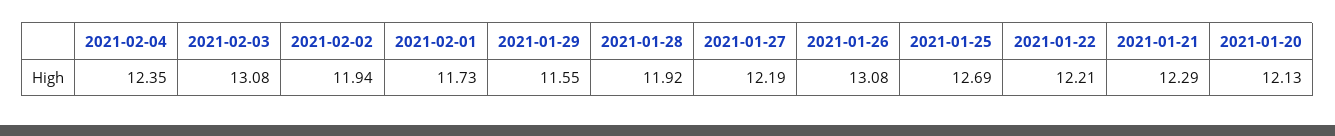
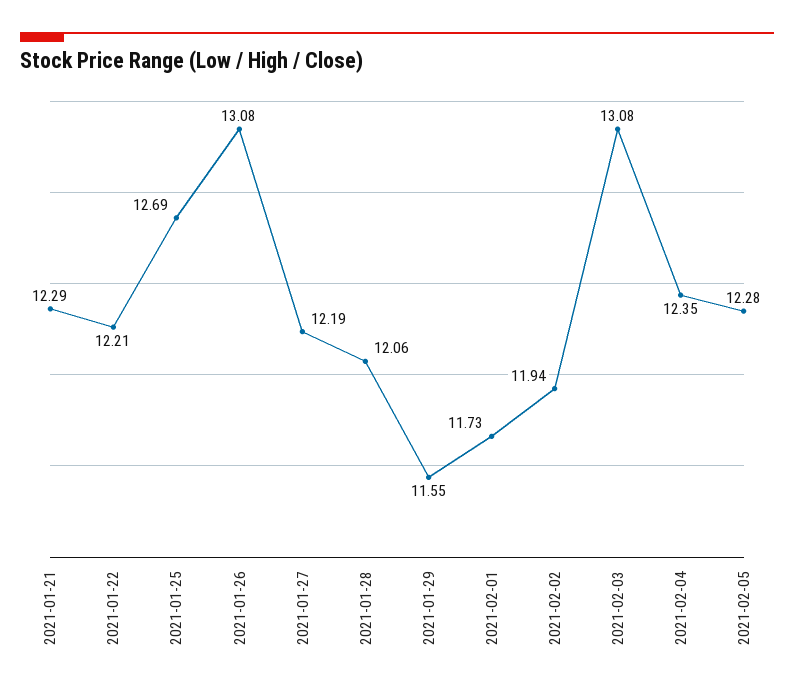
2021-01-28: 11.92 -> 12.06
2021-01-20: 12.13 -> none
2021-02-05: none -> 12.28

